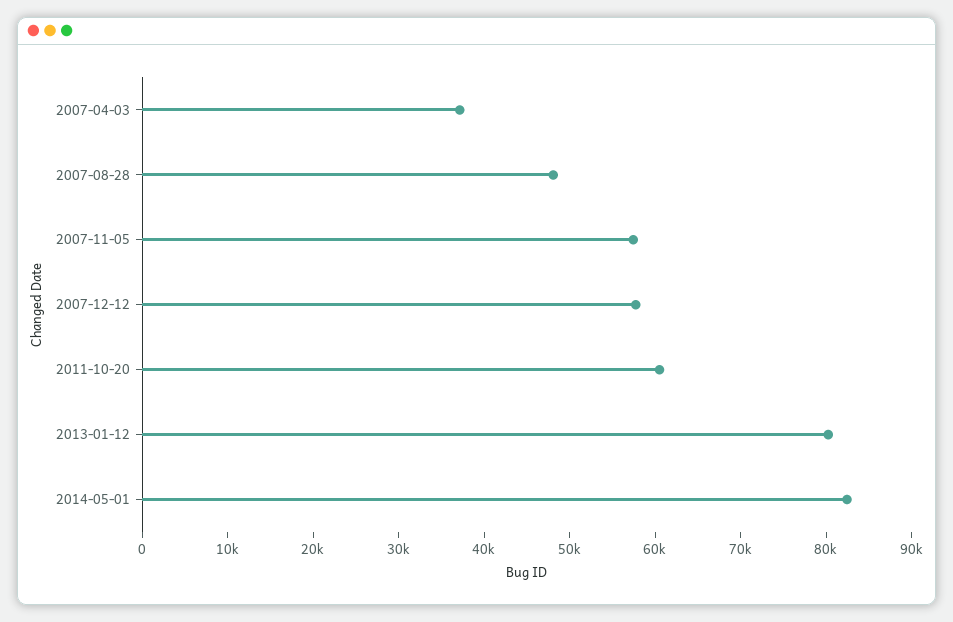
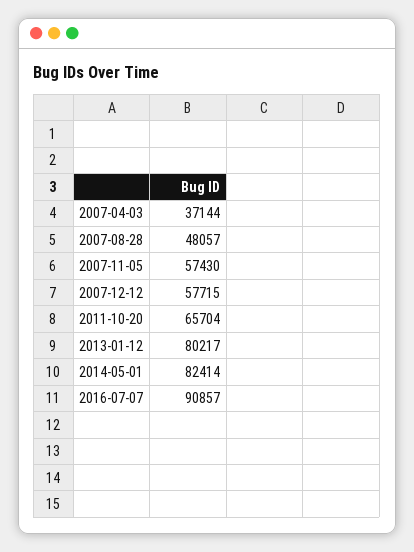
2011-10-20: 60000 -> 65704
2016-07-07: none -> 90857

